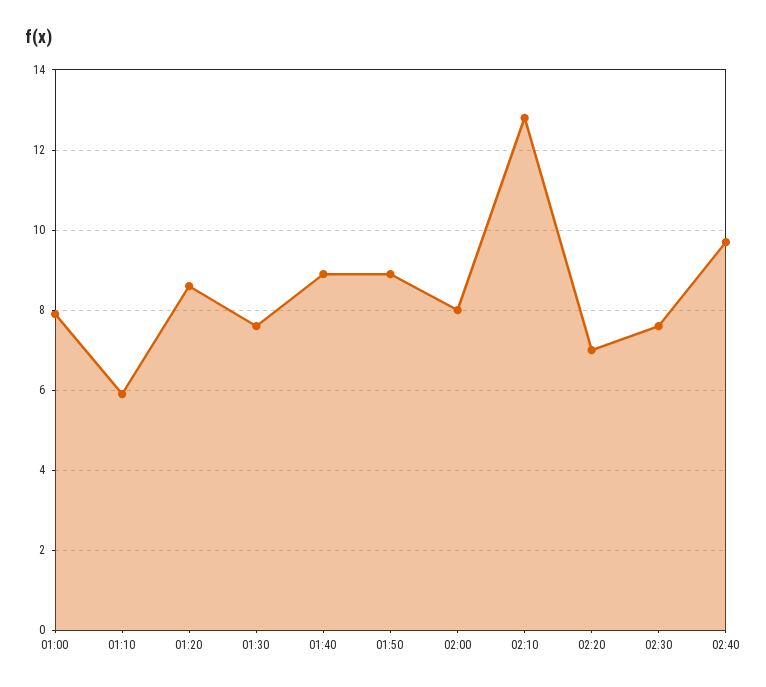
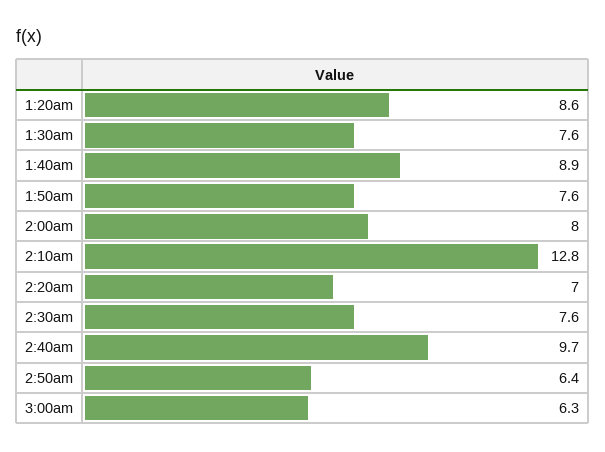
01:00: 8 -> none
01:10: 6 -> none
01:50: 9 -> 7.6
2:50am: none -> 6.4
3:00am: none -> 6.3

